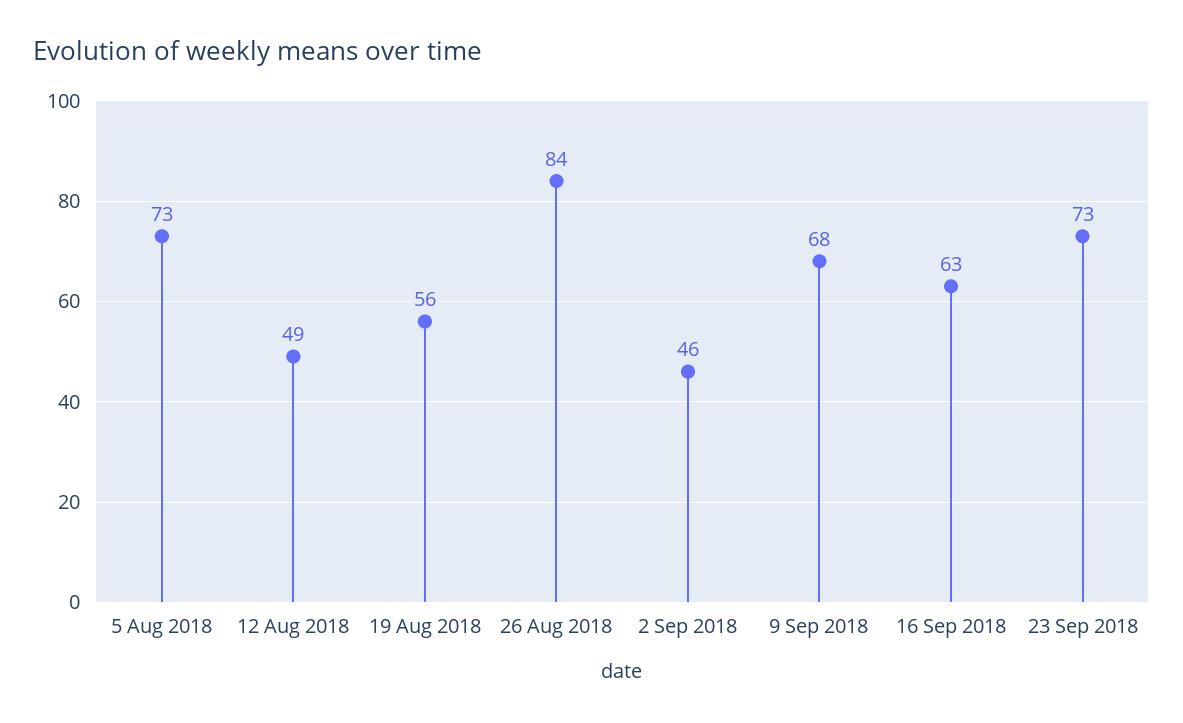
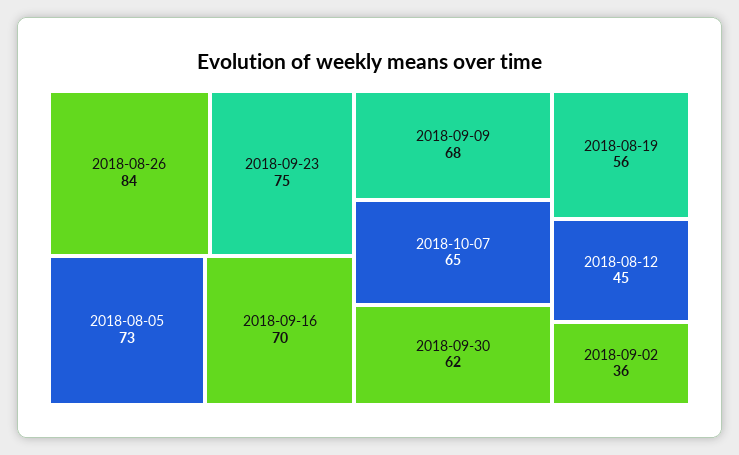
12 Aug 2018: 49 -> 45
2 Sep 2018: 46 -> 36
16 Sep 2018: 63 -> 70
23 Sep 2018: 73 -> 75
2018-10-07: none -> 65
2018-09-30: none -> 62

